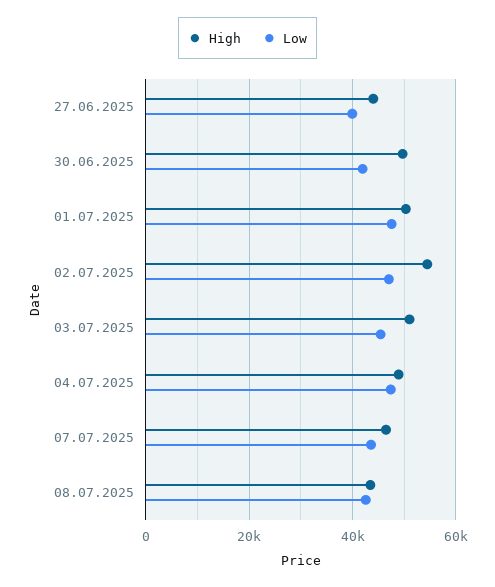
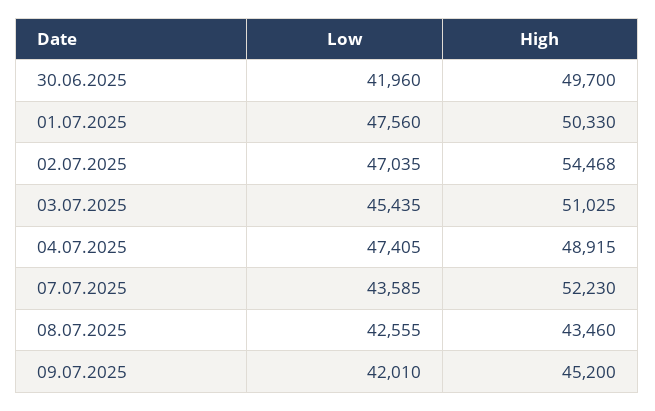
High, 27.06.2025: 44000 -> none
Low, 27.06.2025: 40000 -> none
High, 07.07.2025: 46000 -> 52230
Low, 09.07.2025: none -> 42010
High, 09.07.2025: none -> 45200

